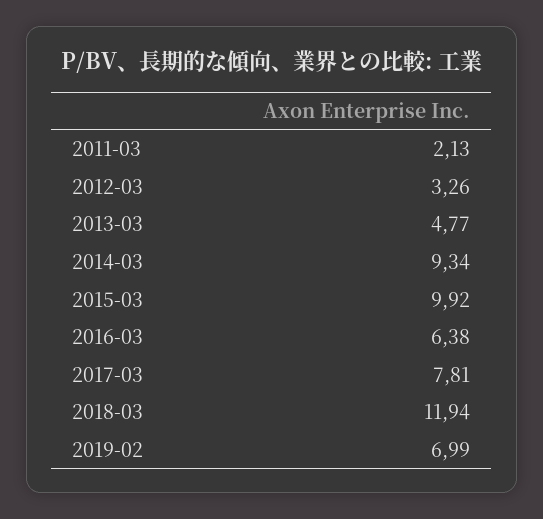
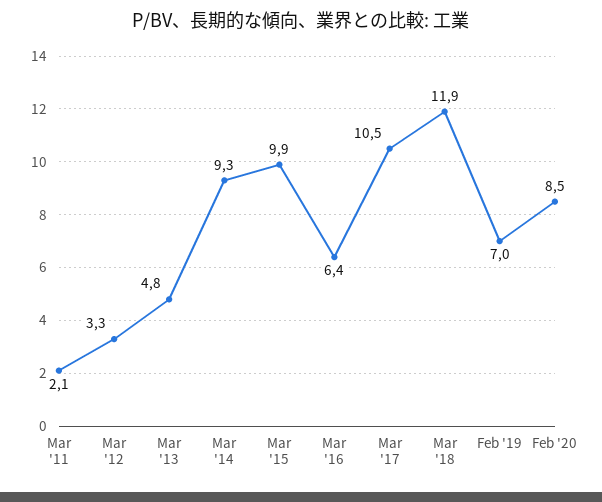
2017-03: 7.81 -> 10.5
Feb '20: none -> 8.5

